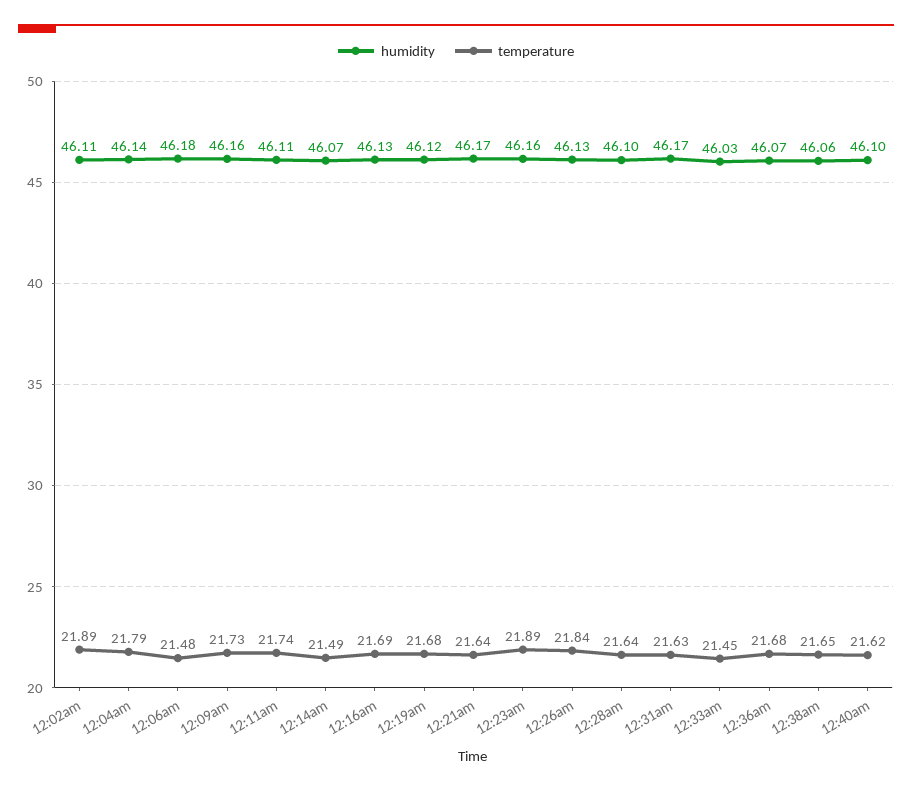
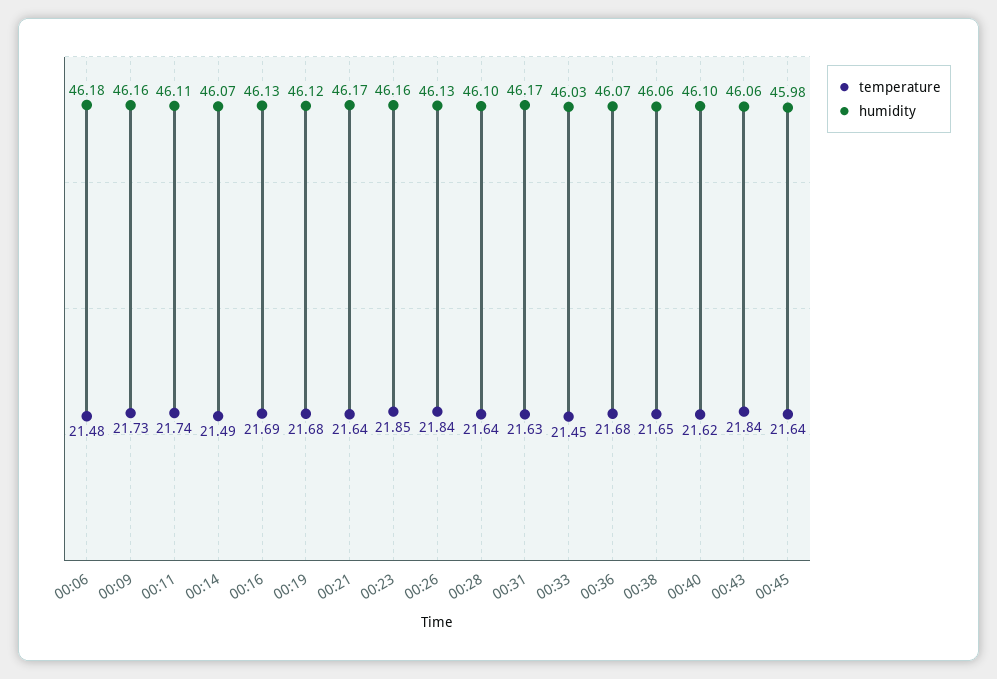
humidity, 12:02am: 46.11 -> none
temperature, 12:02am: 21.89 -> none
humidity, 12:04am: 46.14 -> none
temperature, 12:04am: 21.79 -> none
temperature, 12:23am: 21.89 -> 21.85
temperature, 00:43: none -> 21.84
humidity, 00:43: none -> 46.06
temperature, 00:45: none -> 21.64
humidity, 00:45: none -> 45.98

